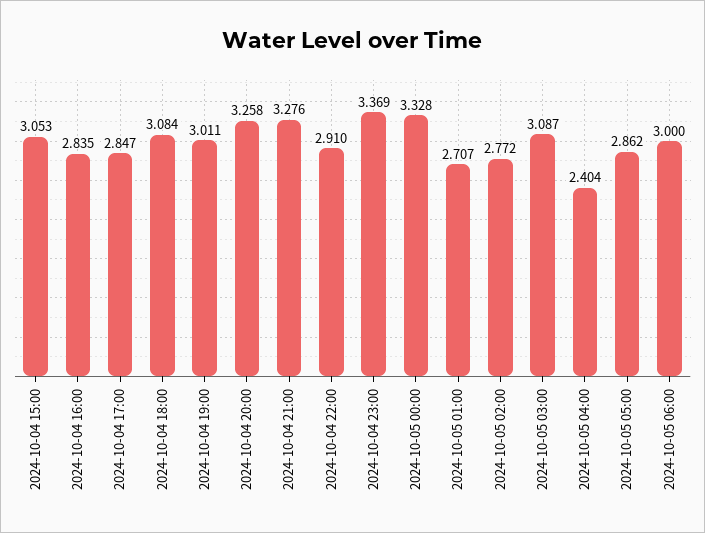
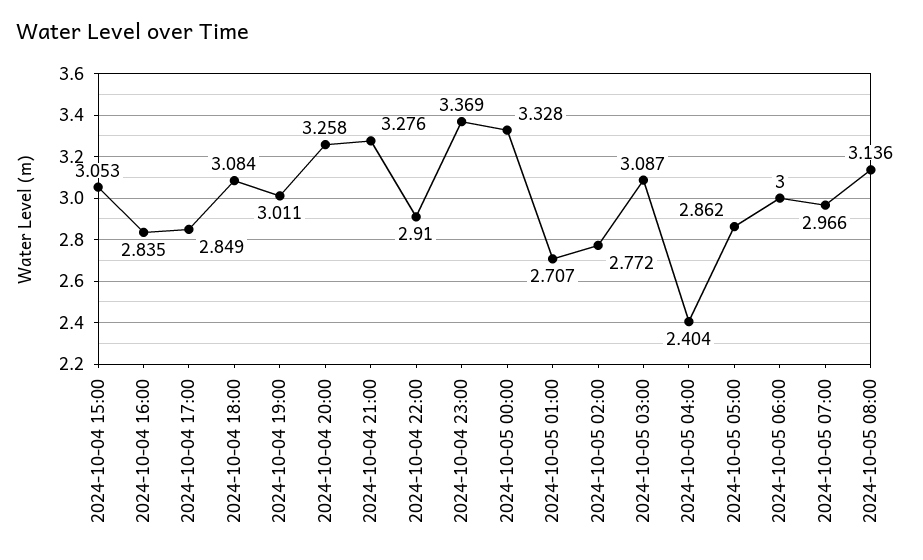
2024-10-04 17:00: 2.847 -> 2.849
2024-10-05 07:00: none -> 2.966
2024-10-05 08:00: none -> 3.136

